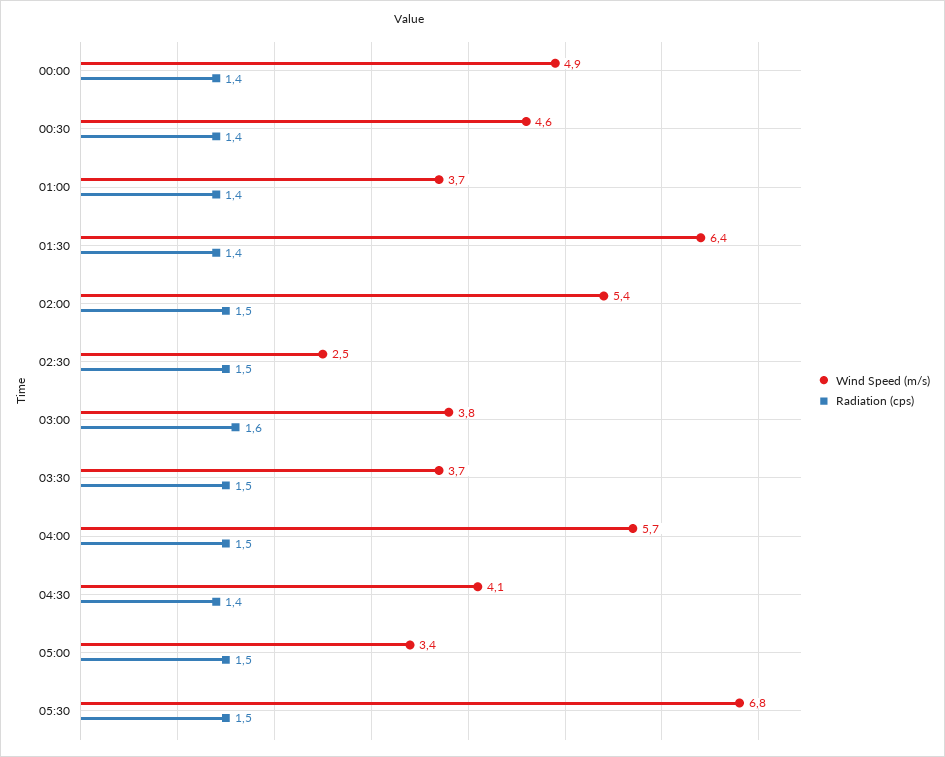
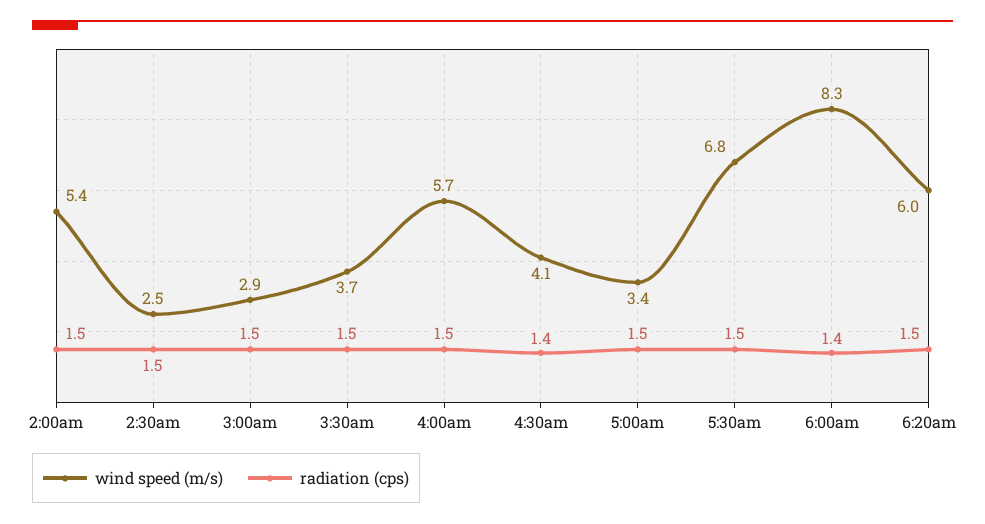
Wind Speed (m/s), 00:00: 4.9 -> none
Radiation (cps), 00:00: 1.4 -> none
Wind Speed (m/s), 00:30: 4.6 -> none
Radiation (cps), 00:30: 1.4 -> none
Wind Speed (m/s), 01:00: 3.7 -> none
Radiation (cps), 01:00: 1.4 -> none
Wind Speed (m/s), 01:30: 6.4 -> none
Radiation (cps), 01:30: 1.4 -> none
Wind Speed (m/s), 03:00: 3.8 -> 2.9
Radiation (cps), 03:00: 1.6 -> 1.5
Wind Speed (m/s), 6:00am: none -> 8.3
Radiation (cps), 6:00am: none -> 1.4
Wind Speed (m/s), 6:20am: none -> 6
Radiation (cps), 6:20am: none -> 1.5

